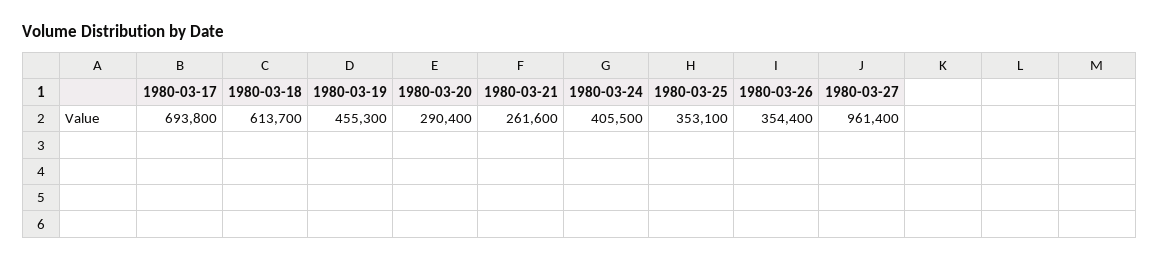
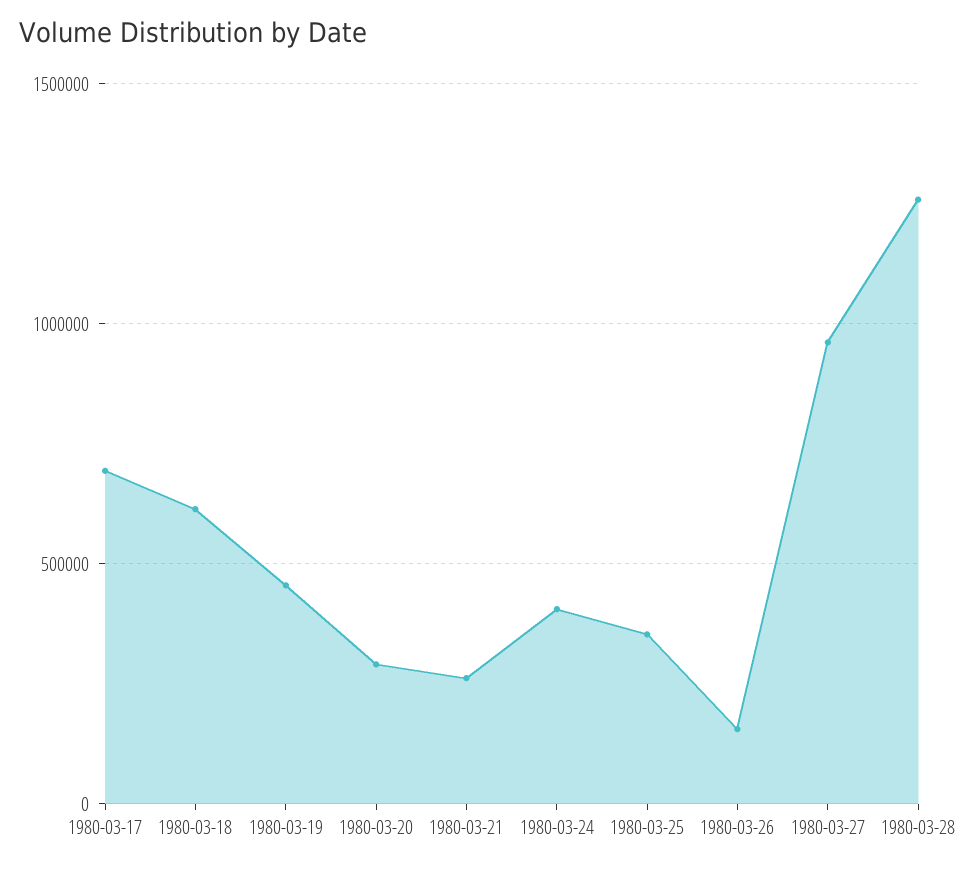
1980-03-26: 354400 -> 150000
1980-03-28: none -> 1250000

